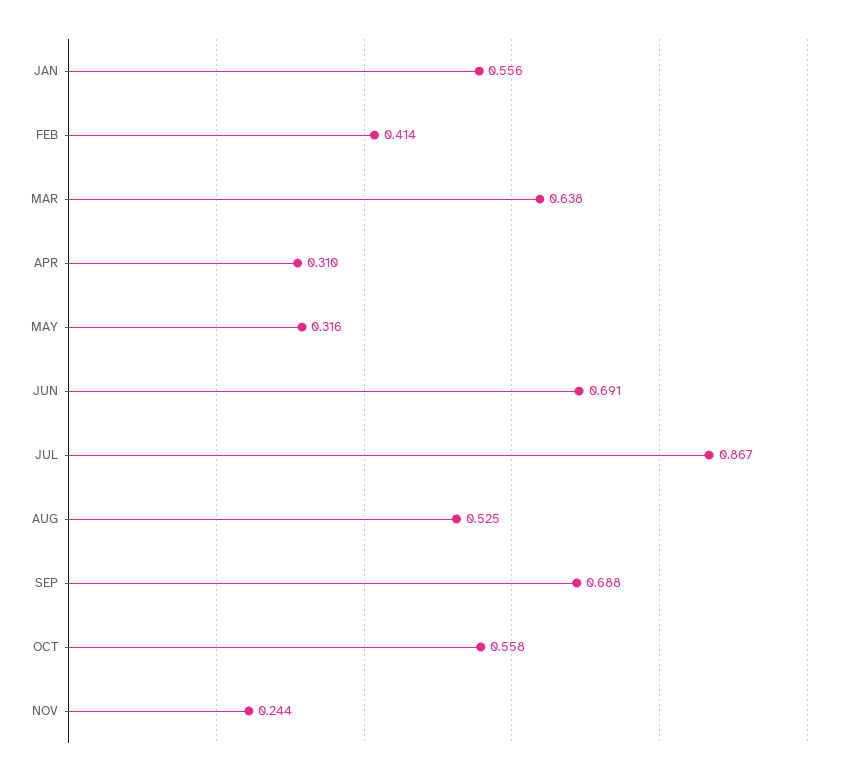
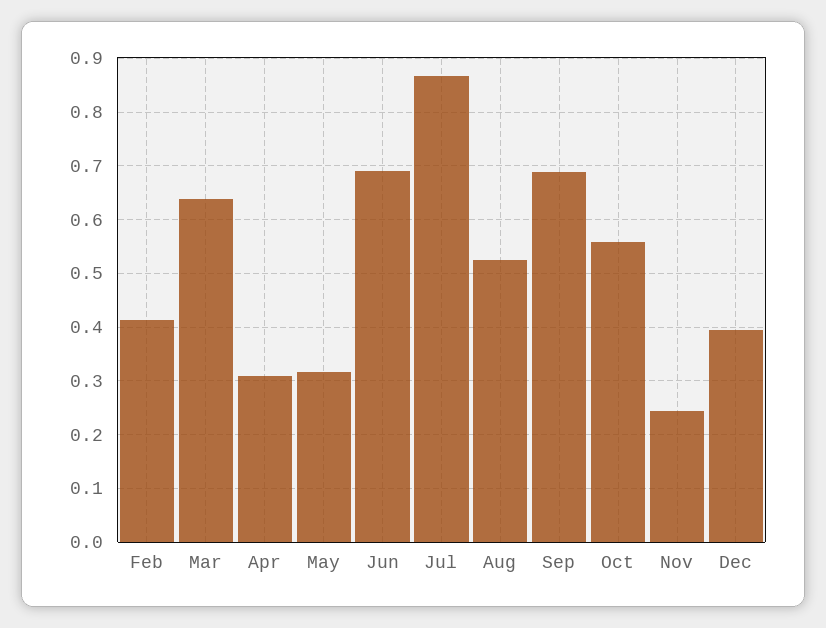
JAN: 0.556 -> none
Dec: none -> 0.4

